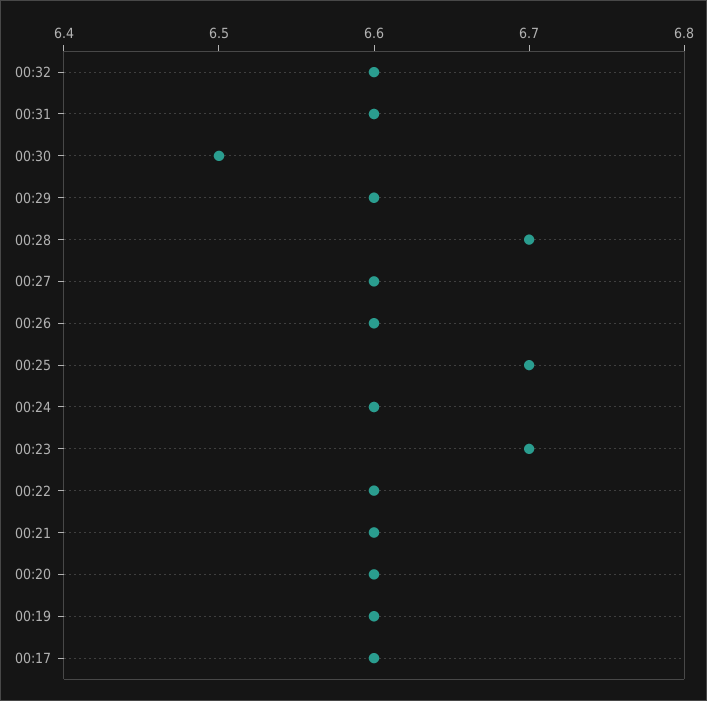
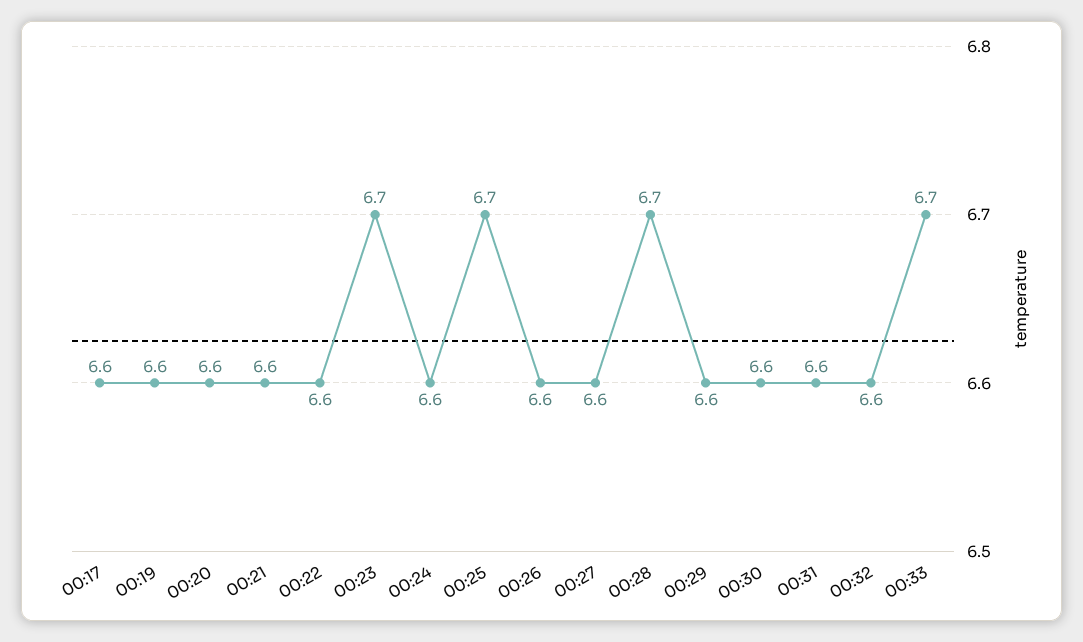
00:30: 6.5 -> 6.6
00:33: none -> 6.7

